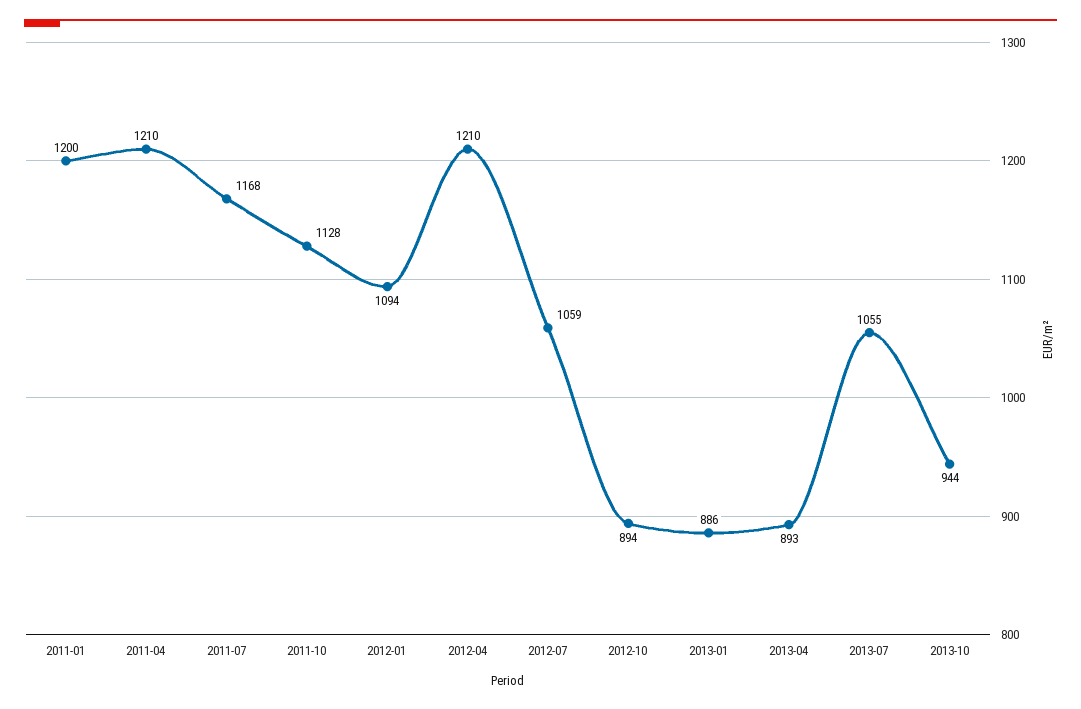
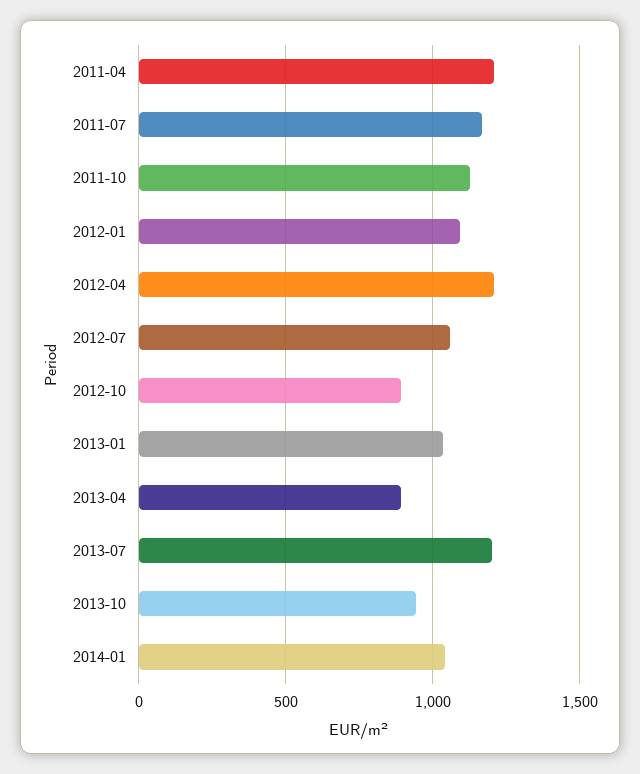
2011-01: 1200 -> none
2013-01: 886 -> 1050
2013-07: 1055 -> 1200
2014-01: none -> 1050

